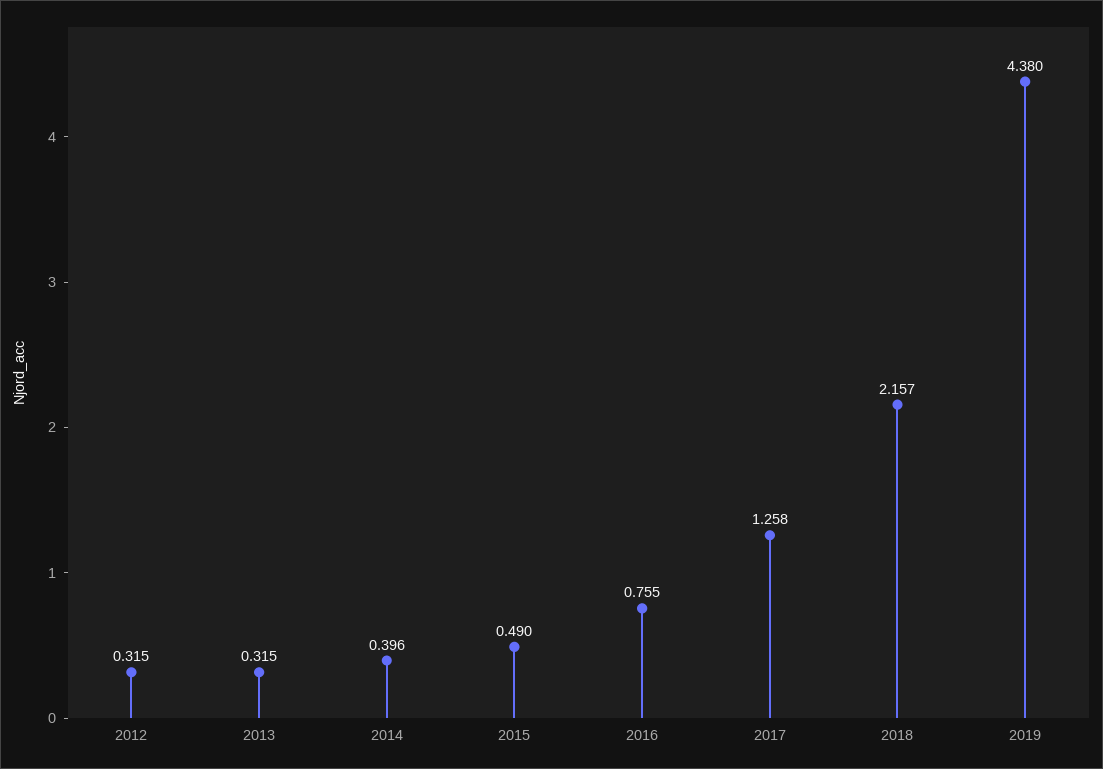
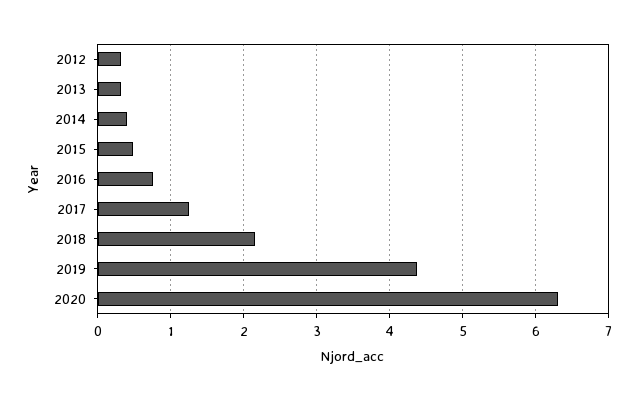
2020: none -> 6.3

